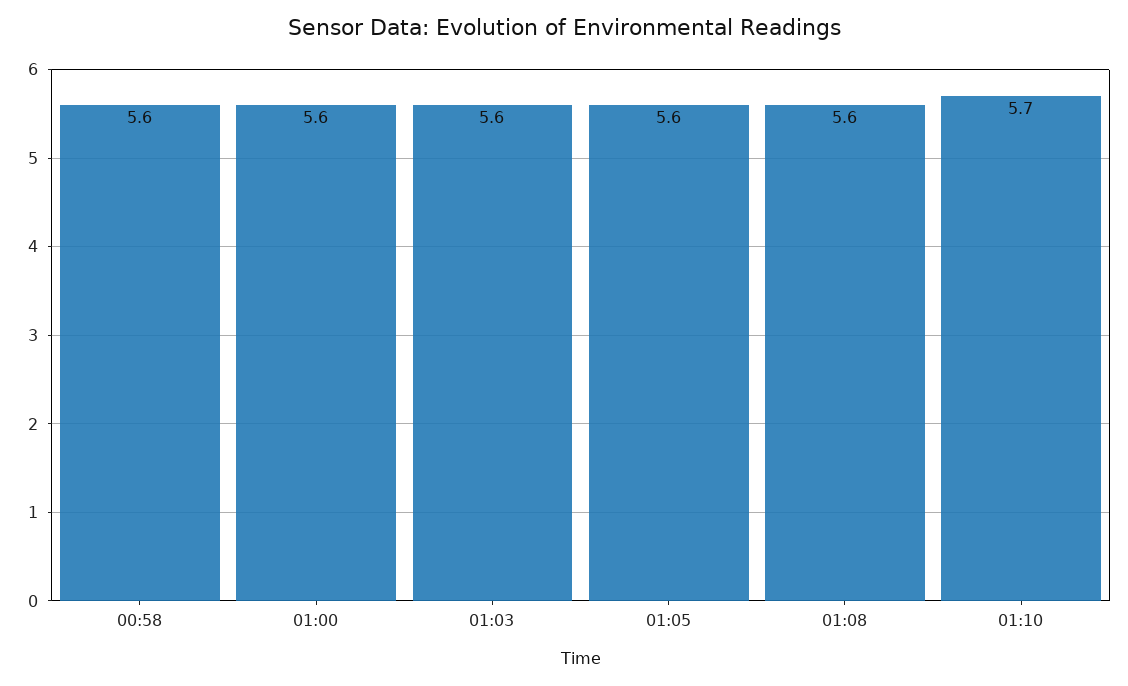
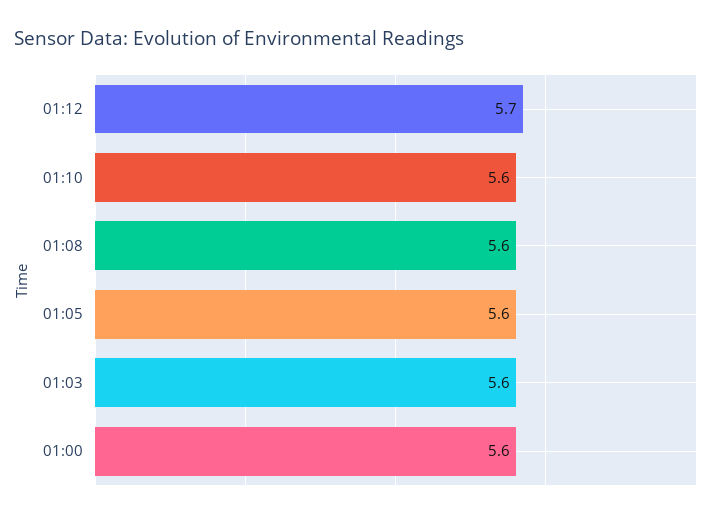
00:58: 5.6 -> none
01:10: 5.7 -> 5.6
01:12: none -> 5.7

